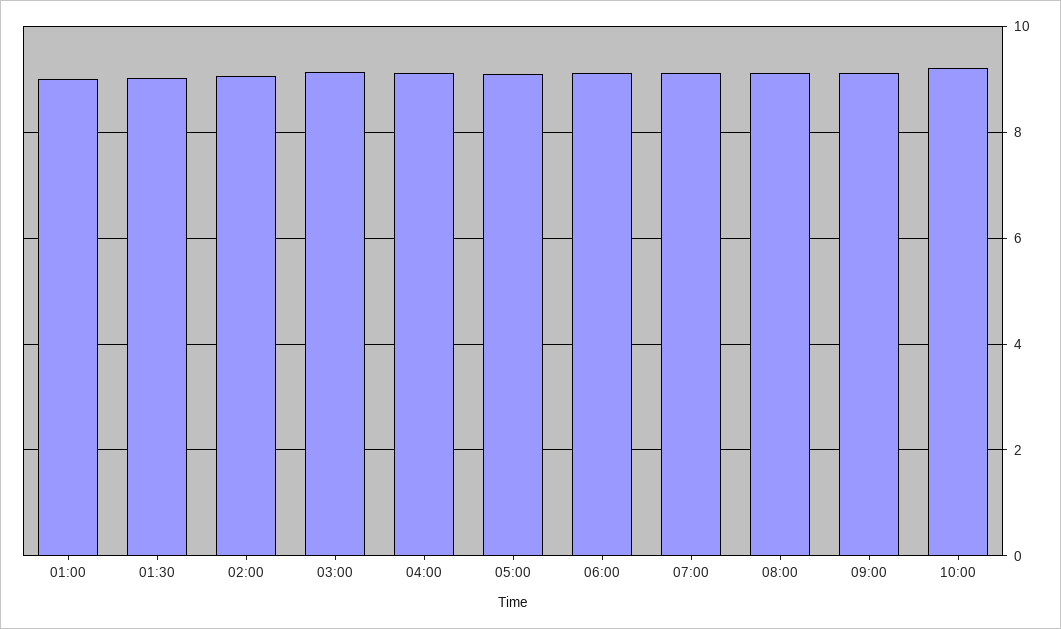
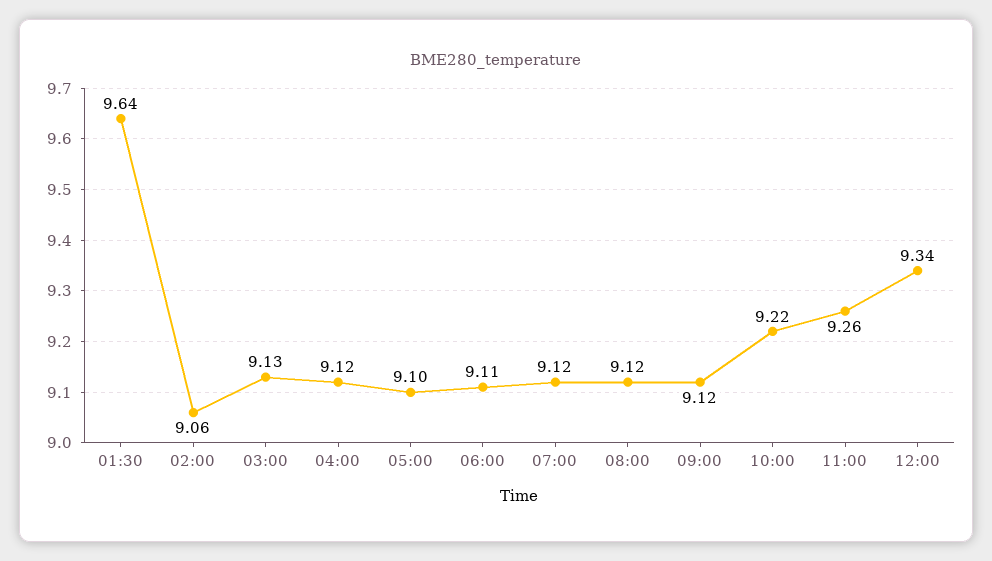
01:00: 9 -> none
01:30: 9 -> 9.64
11:00: none -> 9.26
12:00: none -> 9.34

